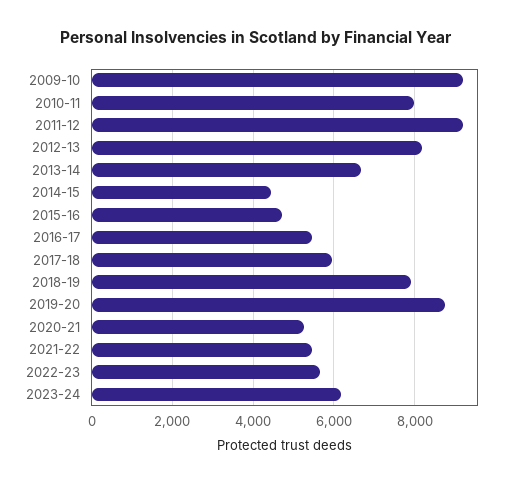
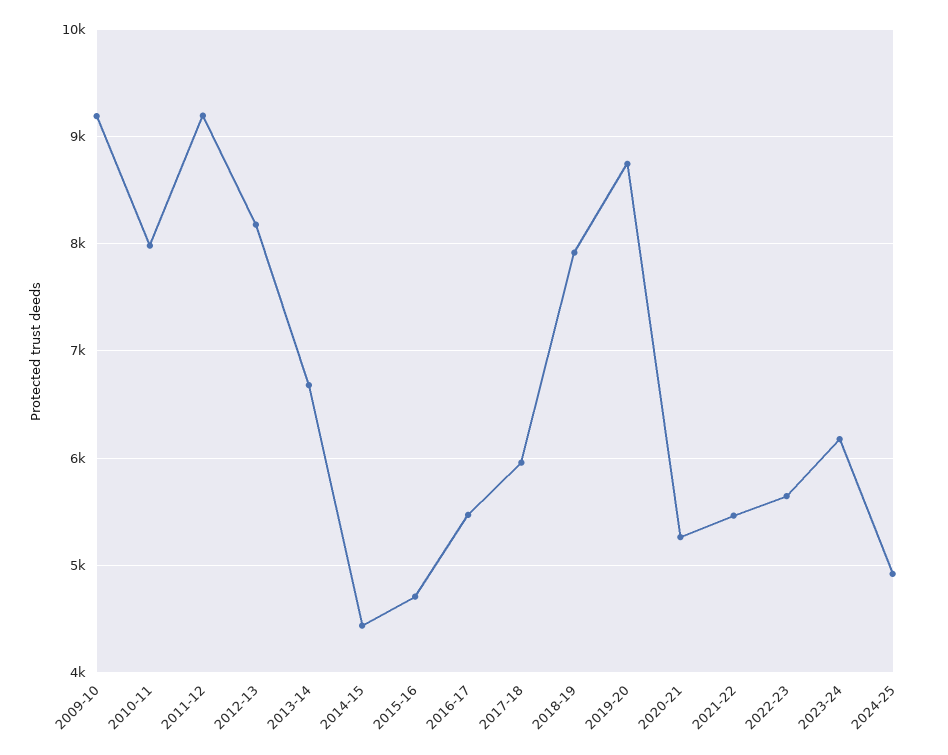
2024-25: none -> 4900

